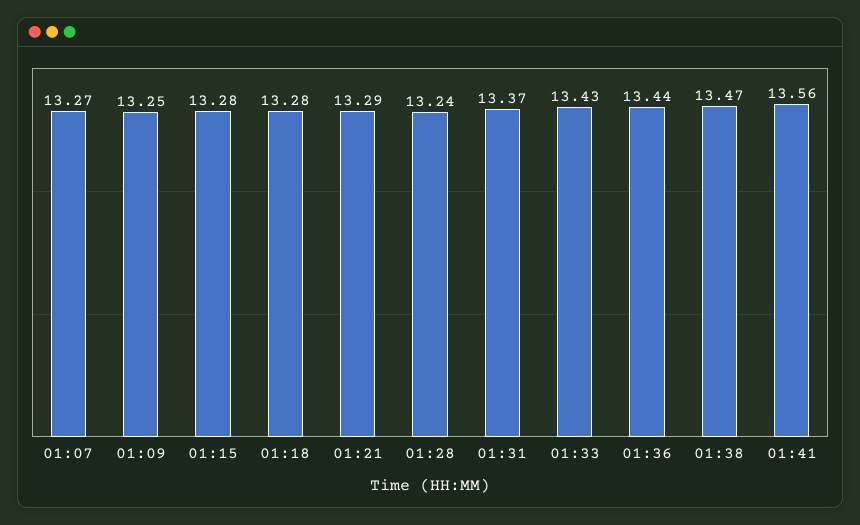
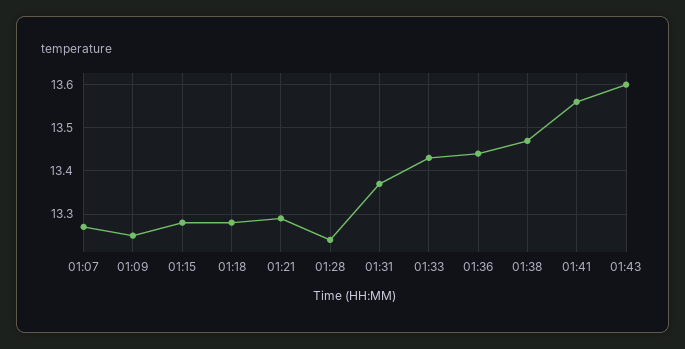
01:43: none -> 13.6

